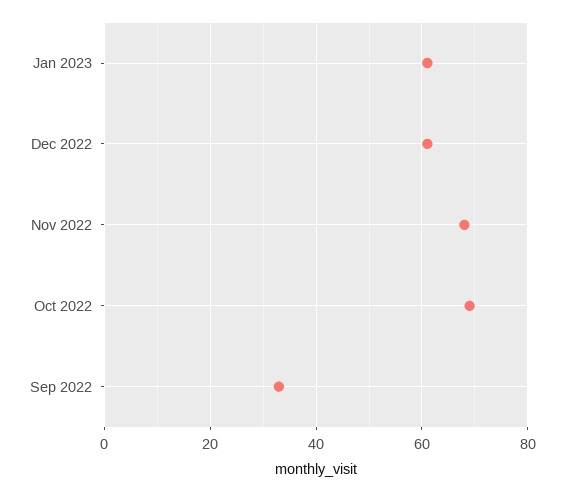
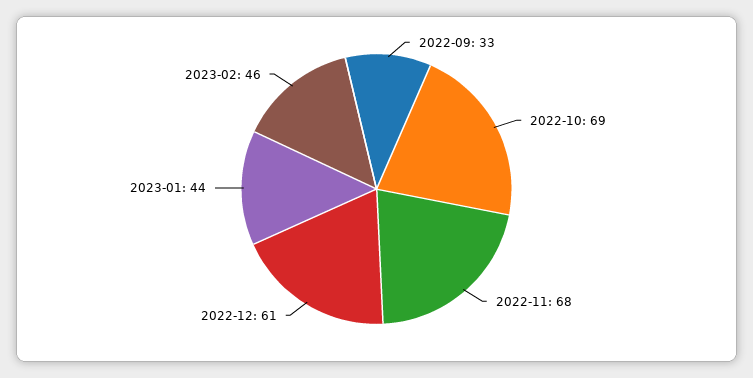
Jan 2023: 60 -> 44
2023-02: none -> 46

